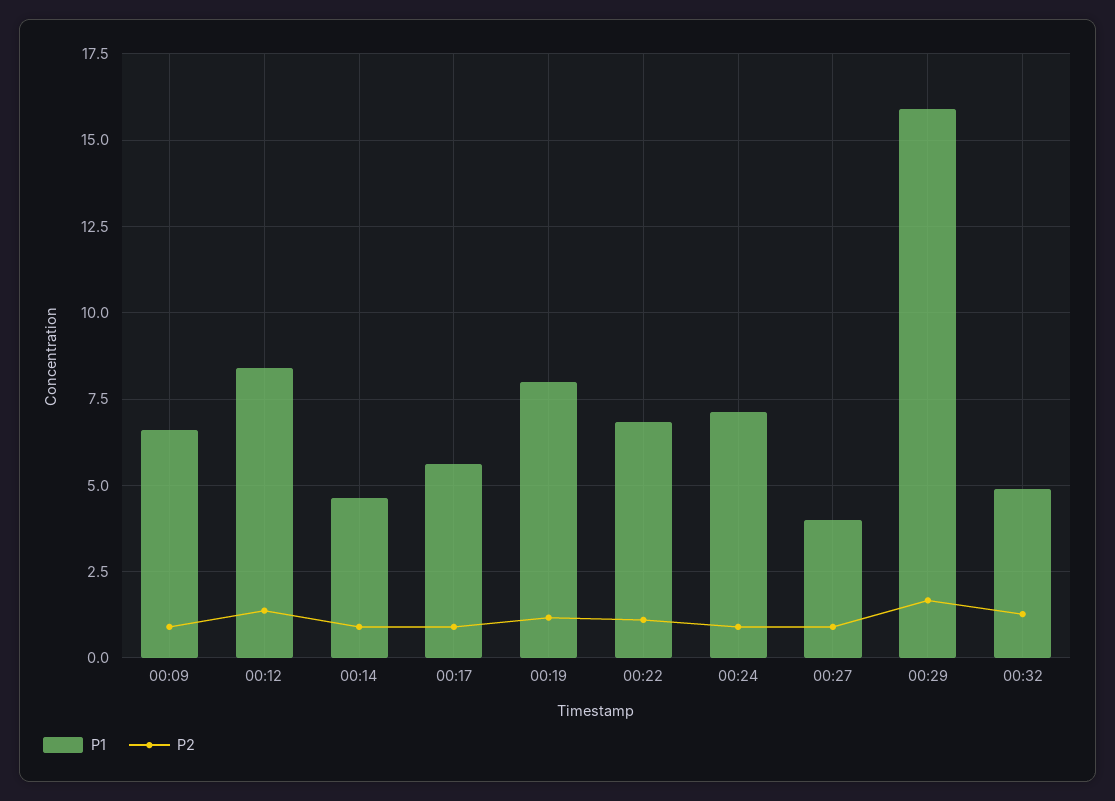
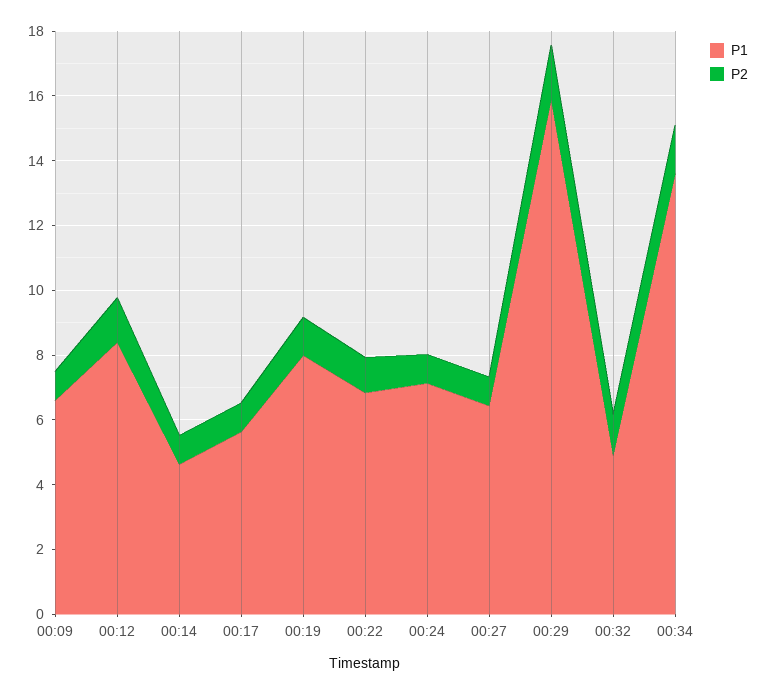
P1, 00:27: 4 -> 6.5
P1, 00:34: none -> 13.5
P2, 00:34: none -> 1.5

